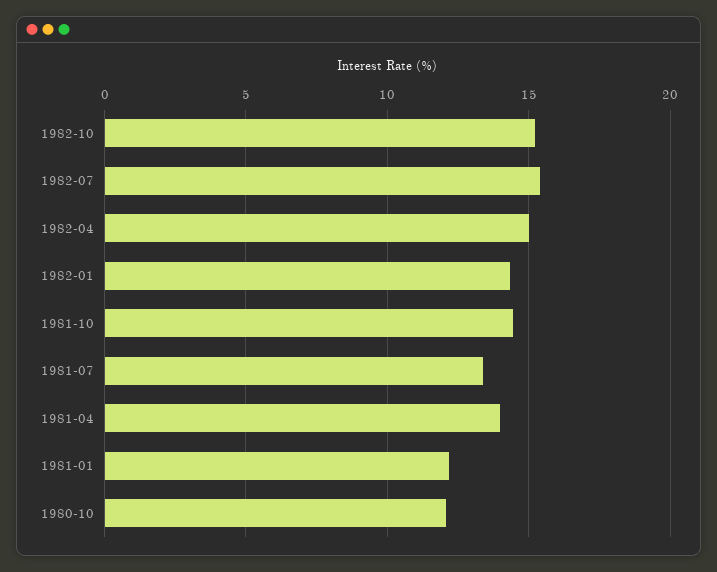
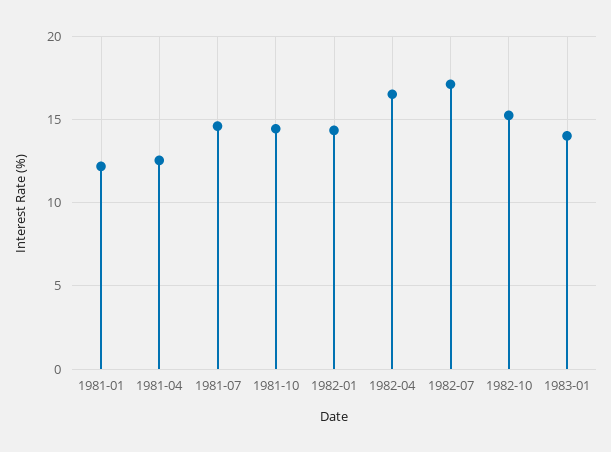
1982-07: 15.5 -> 17
1982-04: 15 -> 16.5
1981-07: 13.5 -> 14.5
1981-04: 14 -> 12.5
1980-10: 12 -> none
1983-01: none -> 14

